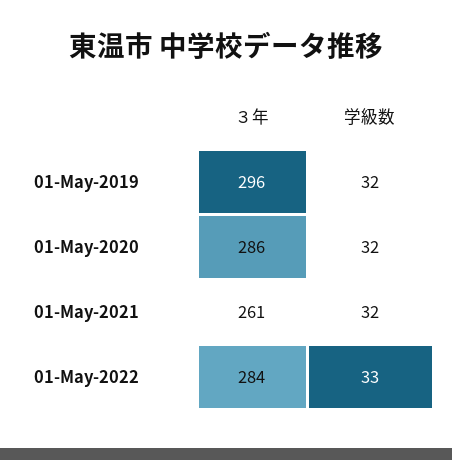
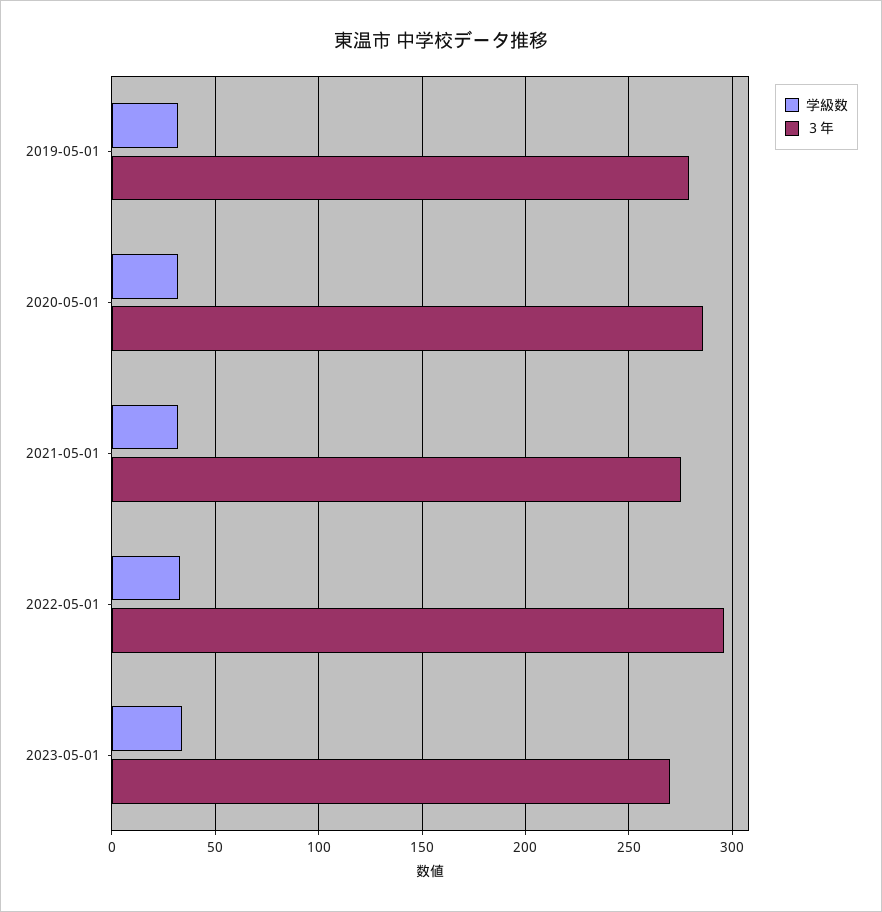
３年, 01-May-2019: 296 -> 280
３年, 01-May-2021: 261 -> 275
３年, 01-May-2022: 284 -> 295
学級数, 2023-05-01: none -> 35
３年, 2023-05-01: none -> 270

